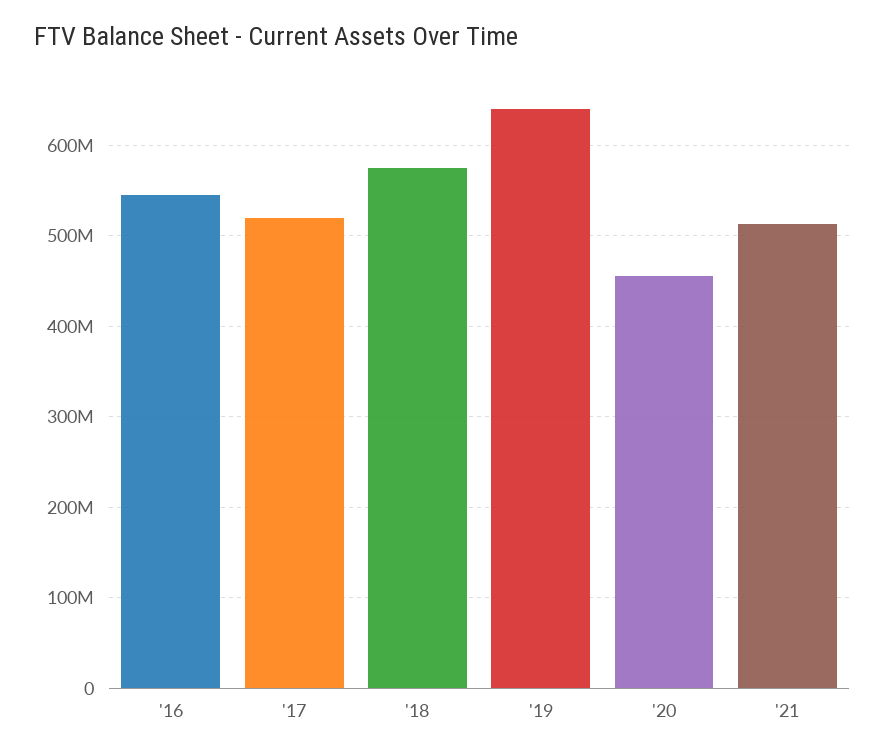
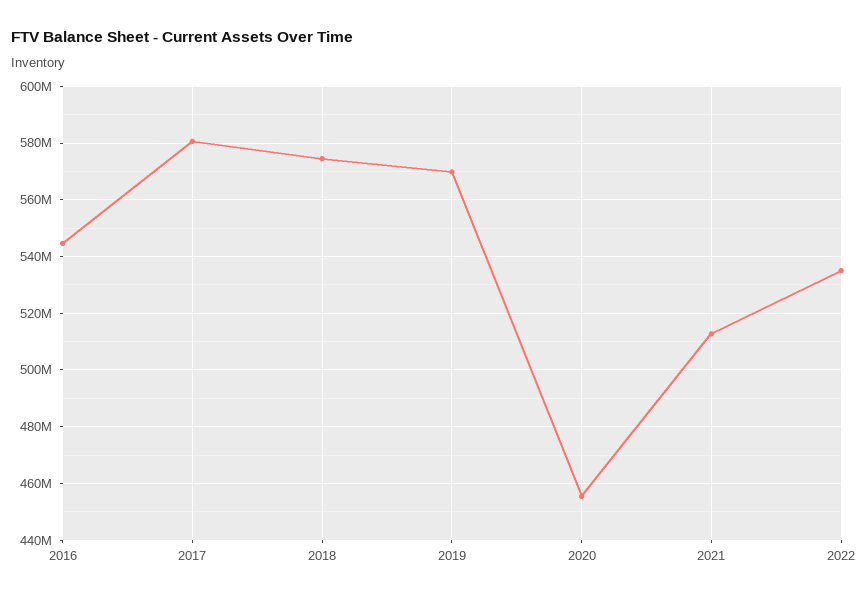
'17: 520000000 -> 580000000
'19: 640000000 -> 570000000
2022: none -> 535000000

